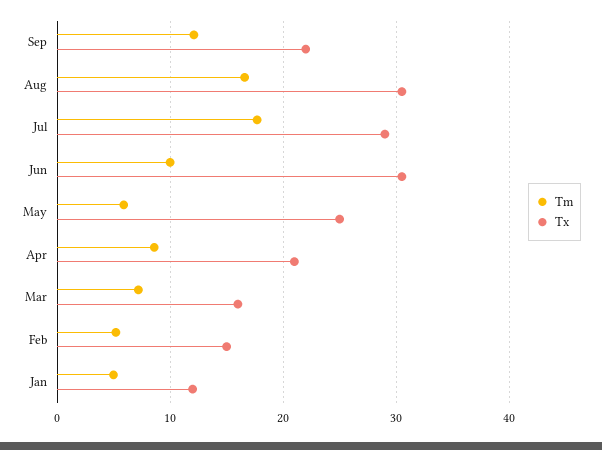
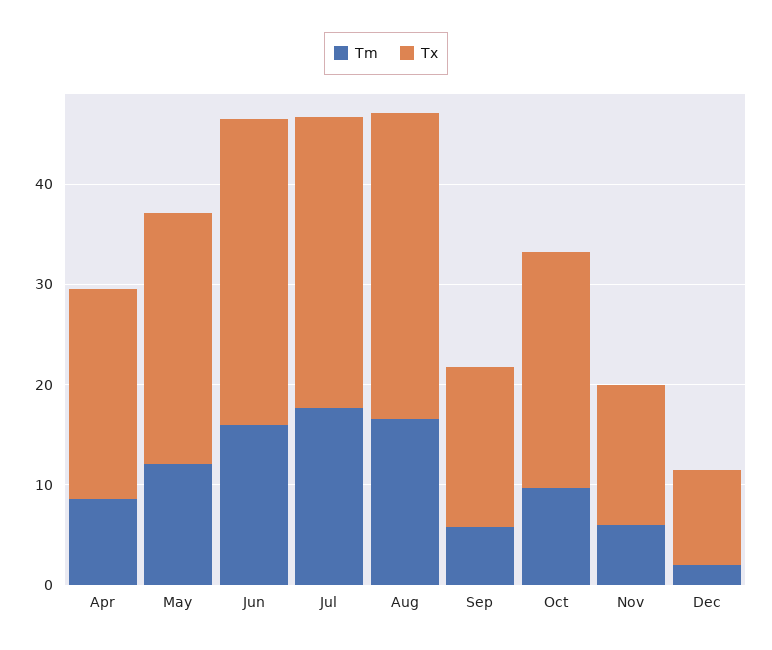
Tm, Sep: 12 -> 6
Tx, Sep: 22 -> 16
Tm, Jun: 10 -> 16
Tm, May: 6 -> 12
Tm, Mar: 7 -> none
Tx, Mar: 16 -> none
Tm, Feb: 5 -> none
Tx, Feb: 15 -> none
Tm, Jan: 5 -> none
Tx, Jan: 12 -> none
Tm, Oct: none -> 10
Tx, Oct: none -> 24
Tm, Nov: none -> 6
Tx, Nov: none -> 14
Tm, Dec: none -> 2
Tx, Dec: none -> 10

